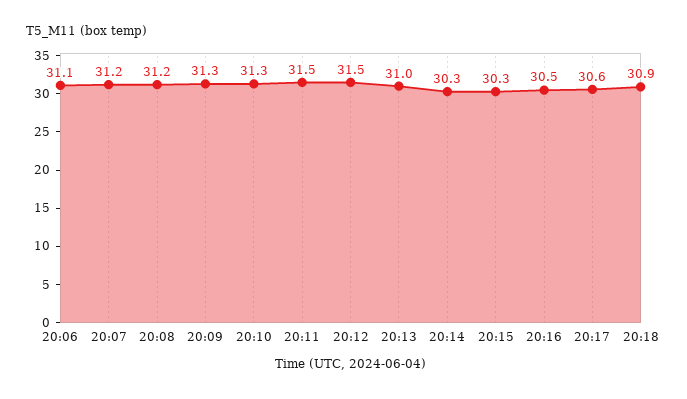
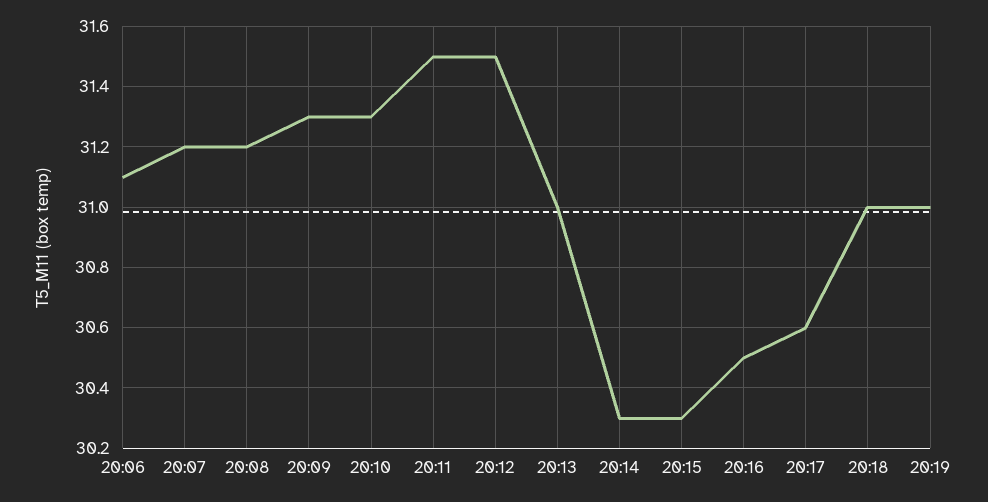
20:18: 30.9 -> 31
20:19: none -> 31

